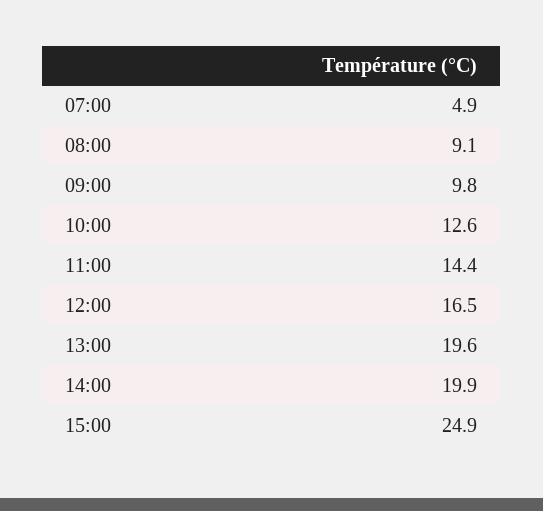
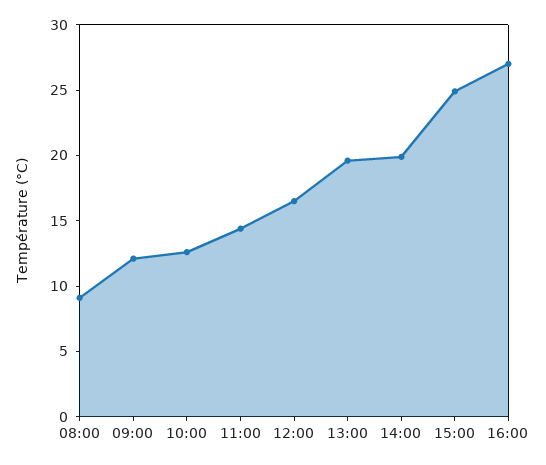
07:00: 4.9 -> none
09:00: 9.8 -> 12
16:00: none -> 27

